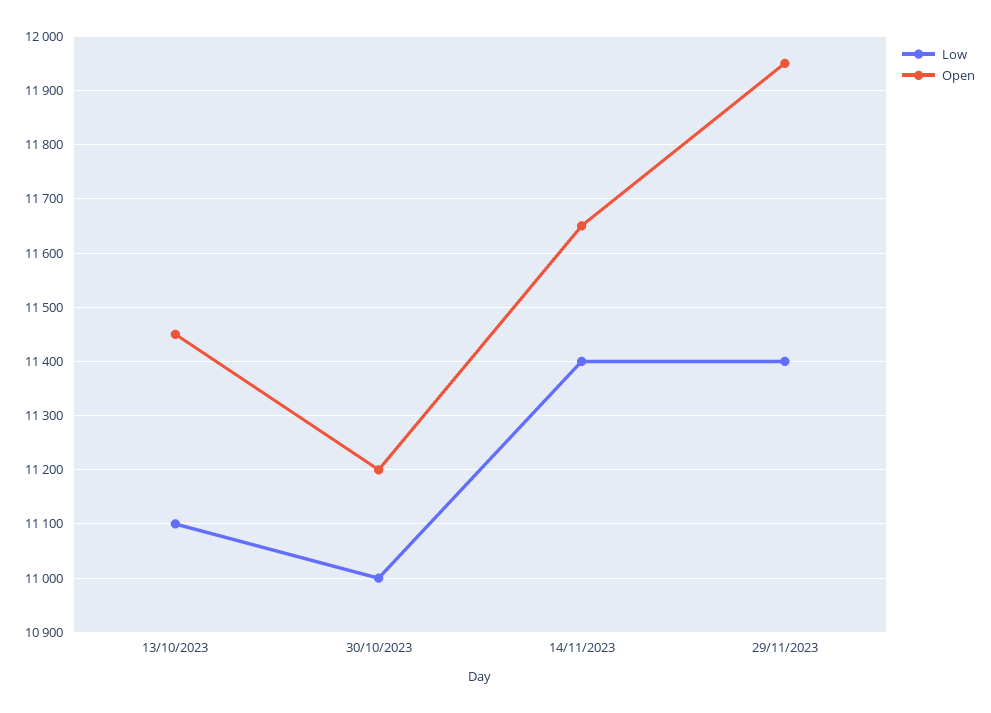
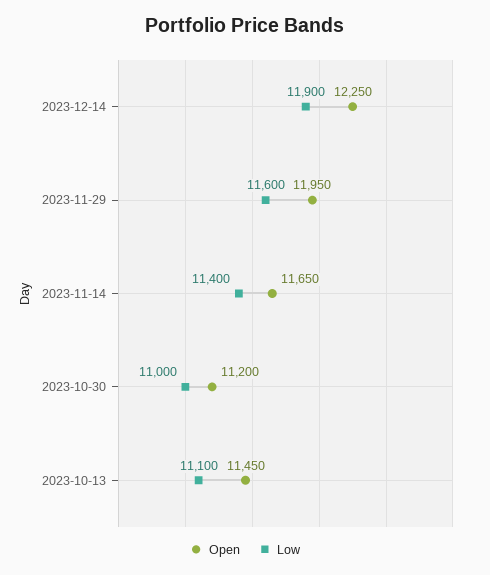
Low, 29/11/2023: 11400 -> 11600
Open, 2023-12-14: none -> 12250
Low, 2023-12-14: none -> 11900

